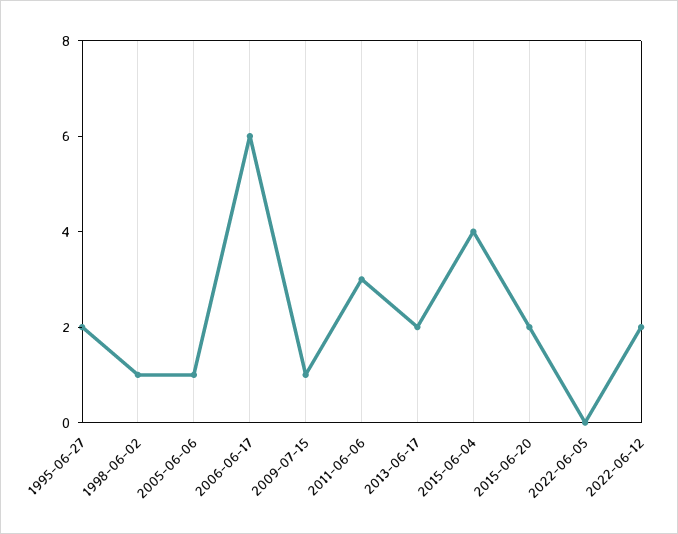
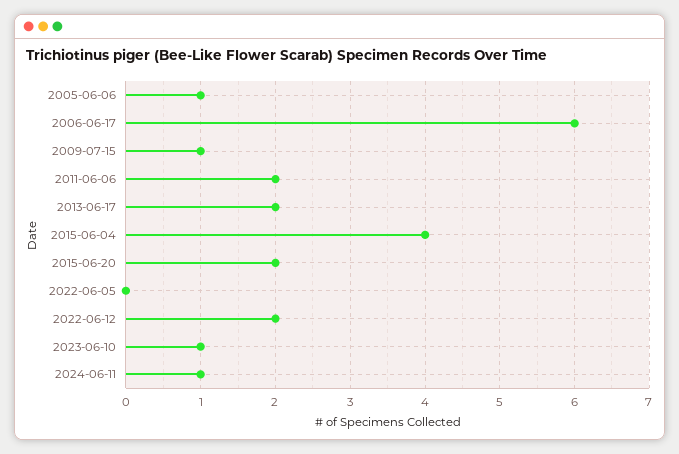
1995-06-27: 2 -> none
1998-06-02: 1 -> none
2011-06-06: 3 -> 2
2023-06-10: none -> 1
2024-06-11: none -> 1

